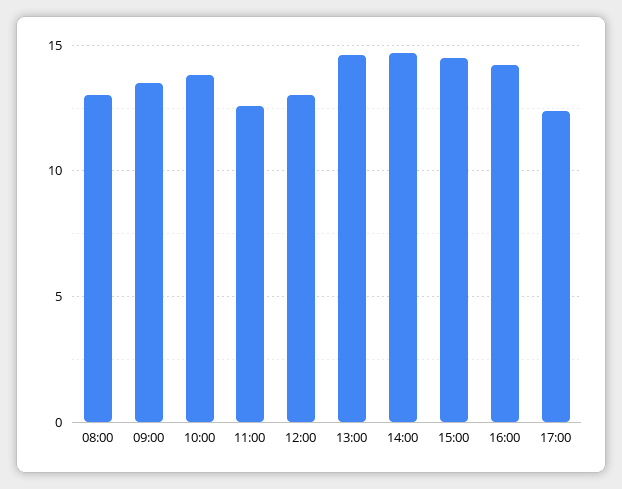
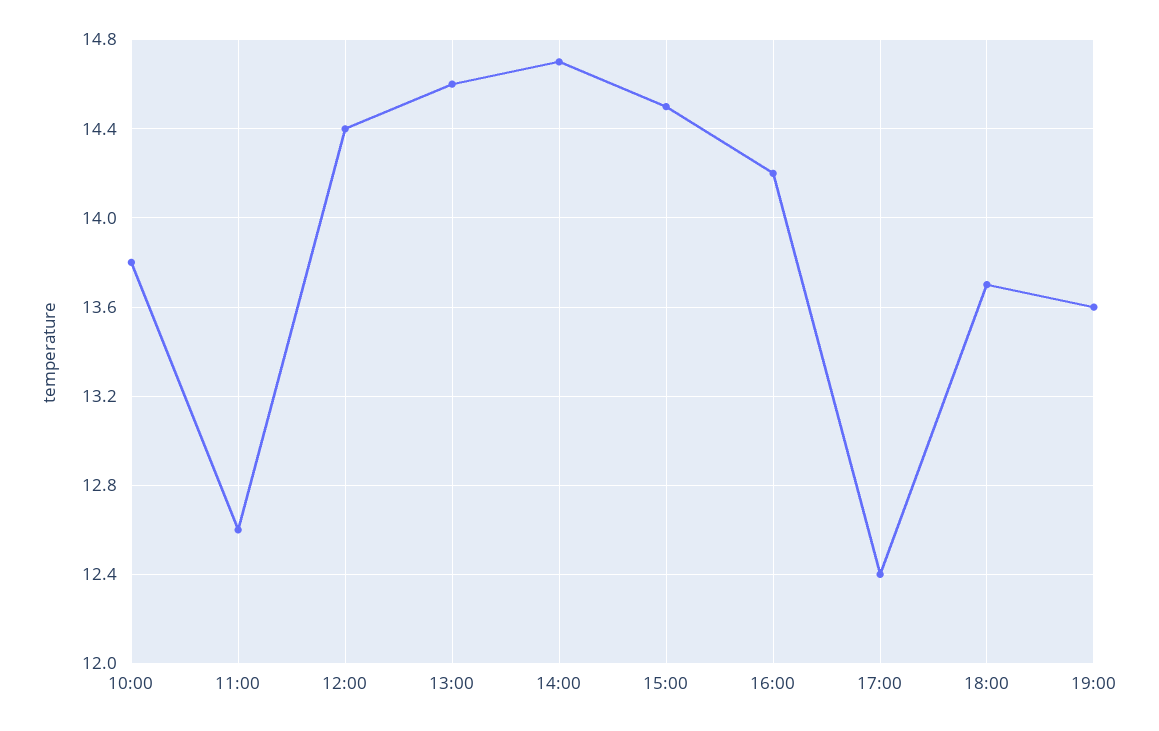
08:00: 13 -> none
09:00: 13.5 -> none
12:00: 13 -> 14.4
18:00: none -> 13.7
19:00: none -> 13.6

